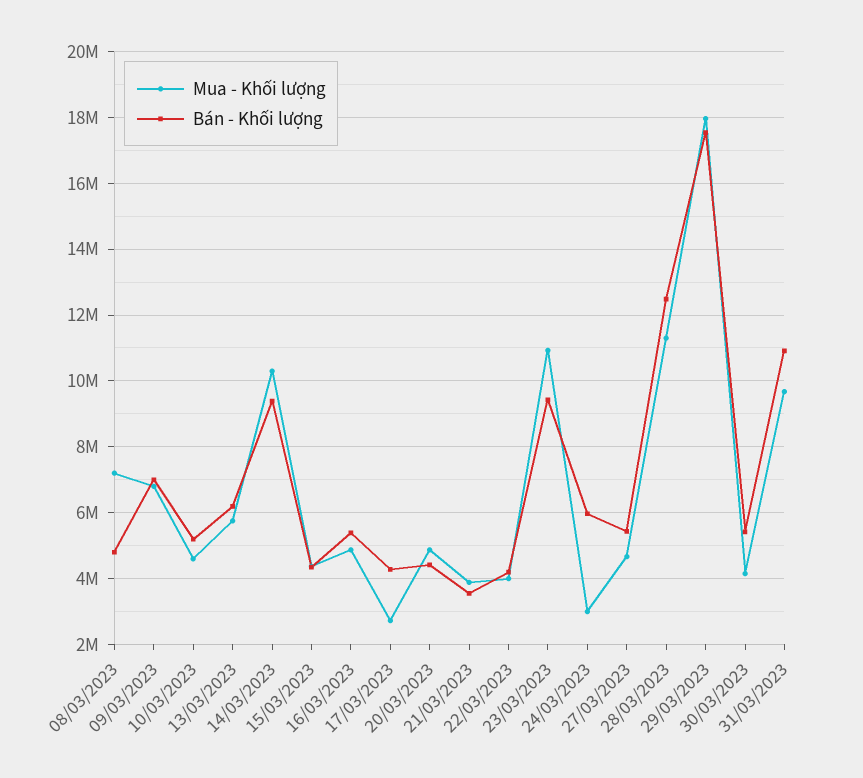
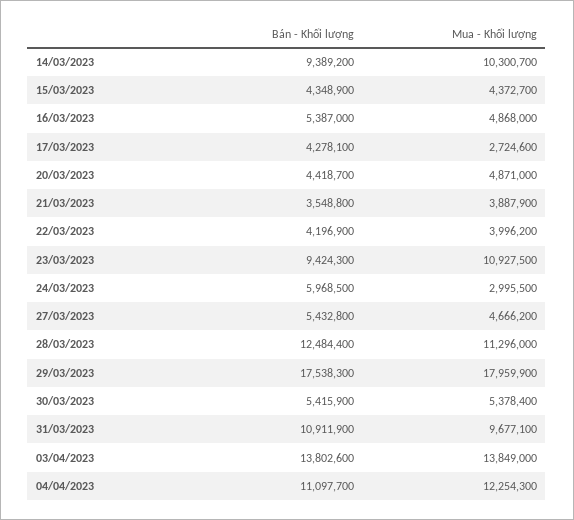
Mua - Khối lượng, 08/03/2023: 7200000 -> none
Bán - Khối lượng, 08/03/2023: 4800000 -> none
Mua - Khối lượng, 09/03/2023: 6800000 -> none
Bán - Khối lượng, 09/03/2023: 7000000 -> none
Mua - Khối lượng, 10/03/2023: 4600000 -> none
Bán - Khối lượng, 10/03/2023: 5200000 -> none
Mua - Khối lượng, 13/03/2023: 5800000 -> none
Bán - Khối lượng, 13/03/2023: 6200000 -> none
Mua - Khối lượng, 30/03/2023: 4200000 -> 5378400
Bán - Khối lượng, 03/04/2023: none -> 13802600
Mua - Khối lượng, 03/04/2023: none -> 13849000
Bán - Khối lượng, 04/04/2023: none -> 11097700
Mua - Khối lượng, 04/04/2023: none -> 12254300

